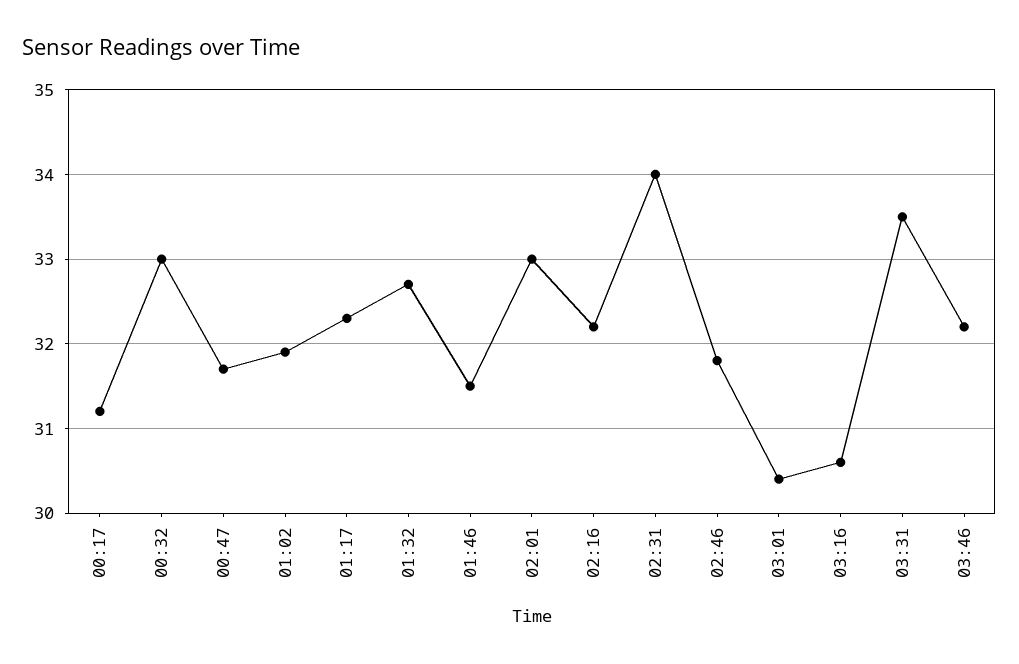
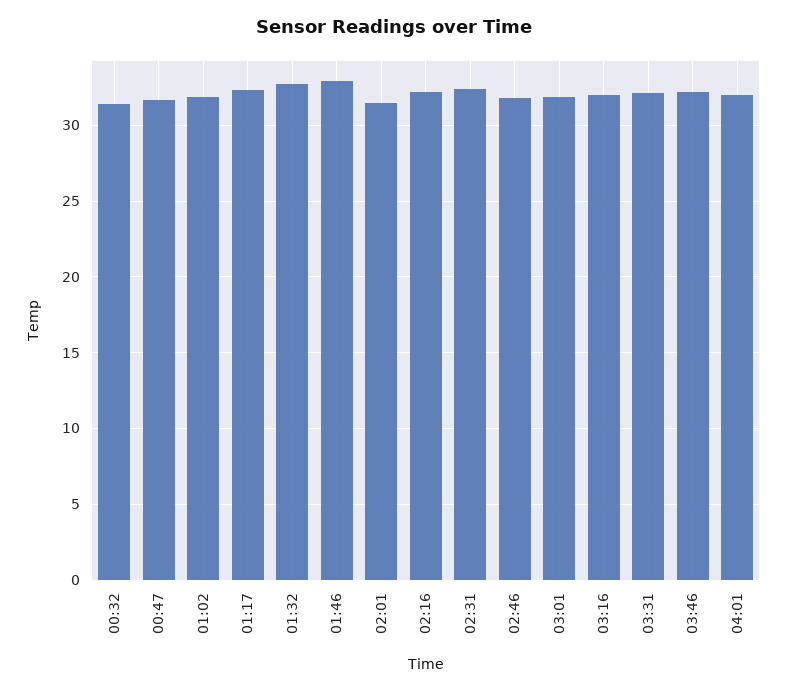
00:17: 31.2 -> none
00:32: 33 -> 31.5
01:46: 31.5 -> 33
02:01: 33 -> 31.5
02:31: 34 -> 32.5
03:01: 30.4 -> 32
03:16: 30.6 -> 32
03:31: 33.5 -> 32
04:01: none -> 32

